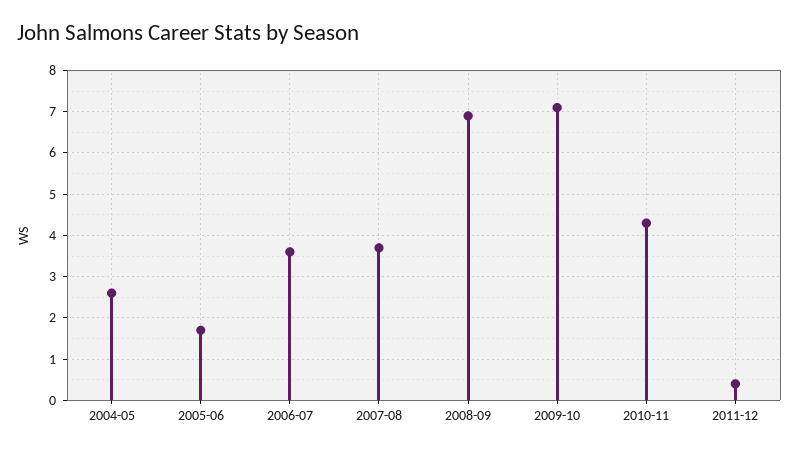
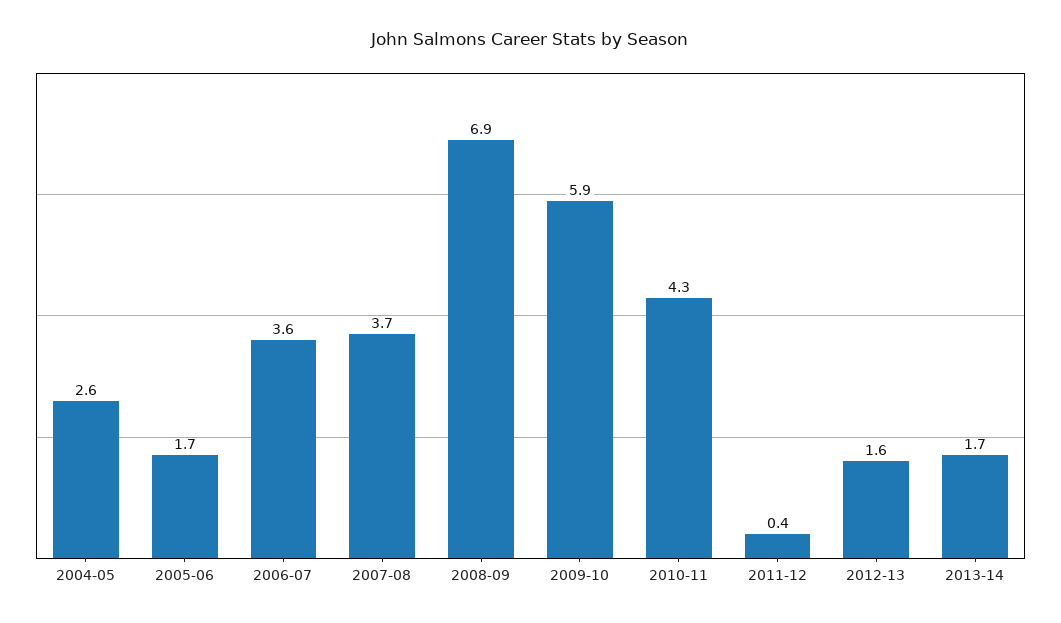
2009-10: 7 -> 5.9
2012-13: none -> 1.6
2013-14: none -> 1.7

